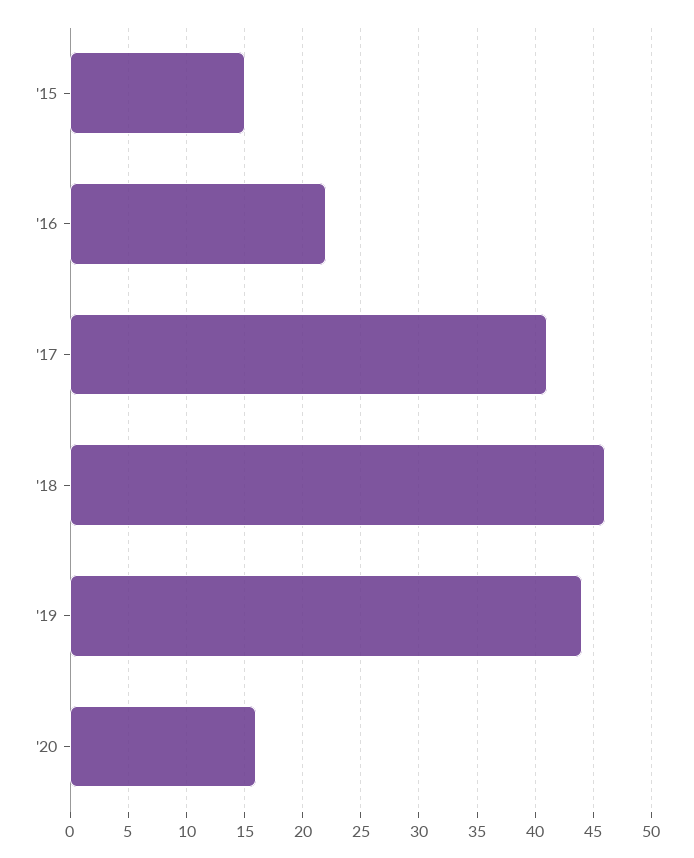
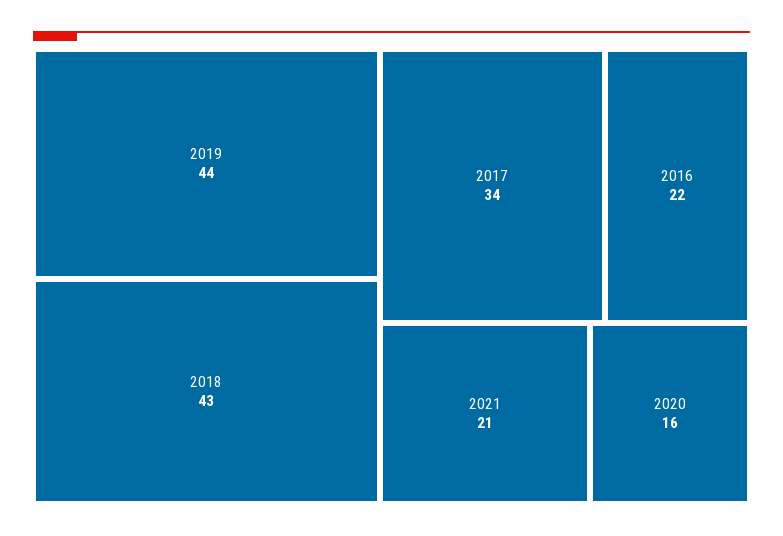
'15: 15 -> none
'17: 41 -> 34
'18: 46 -> 43
2021: none -> 21

